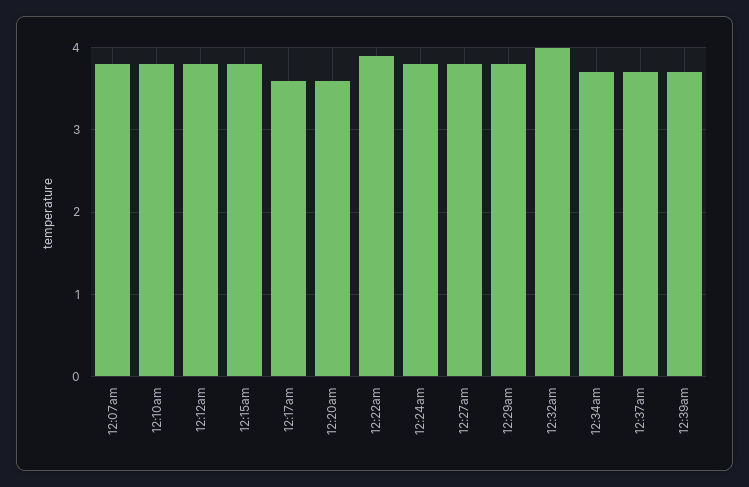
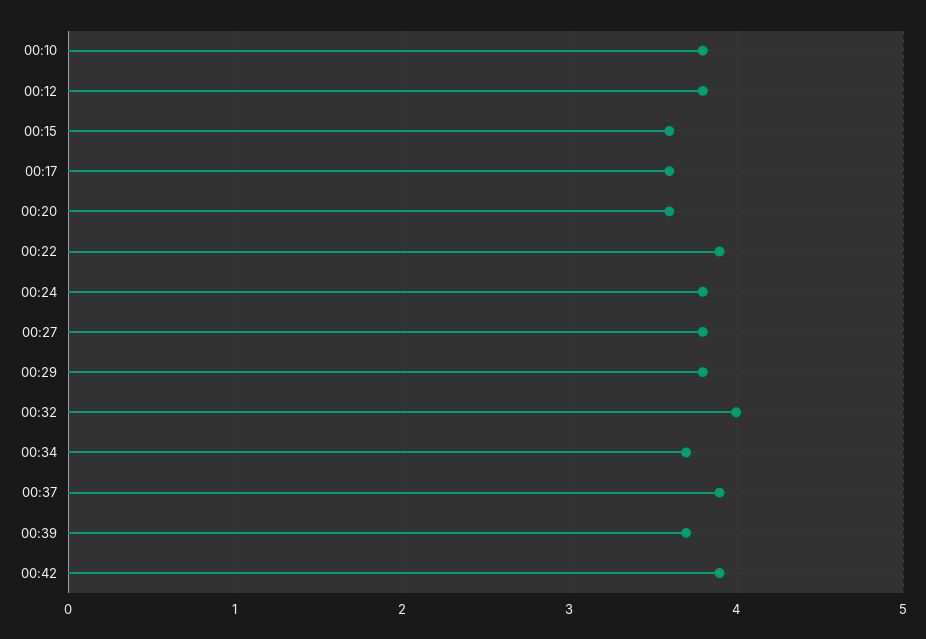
12:07am: 3.8 -> none
12:15am: 3.8 -> 3.6
12:37am: 3.7 -> 3.9
00:42: none -> 3.9

